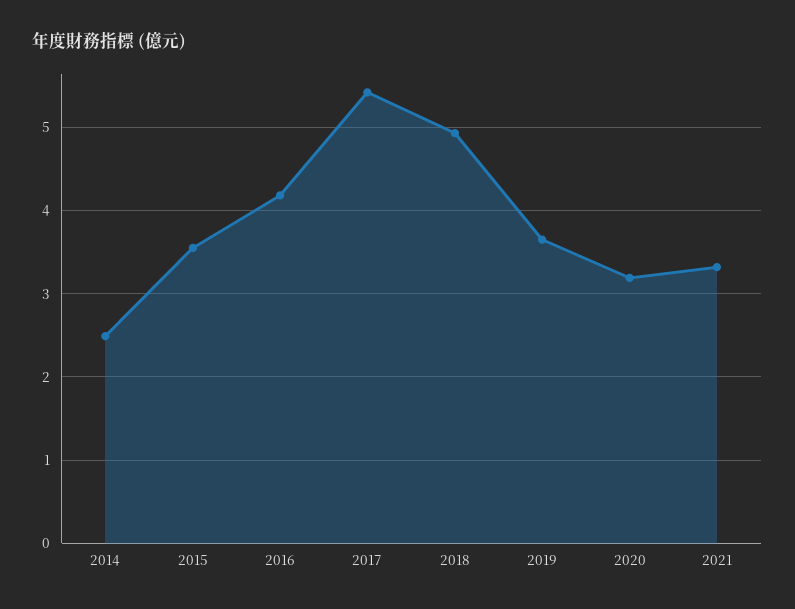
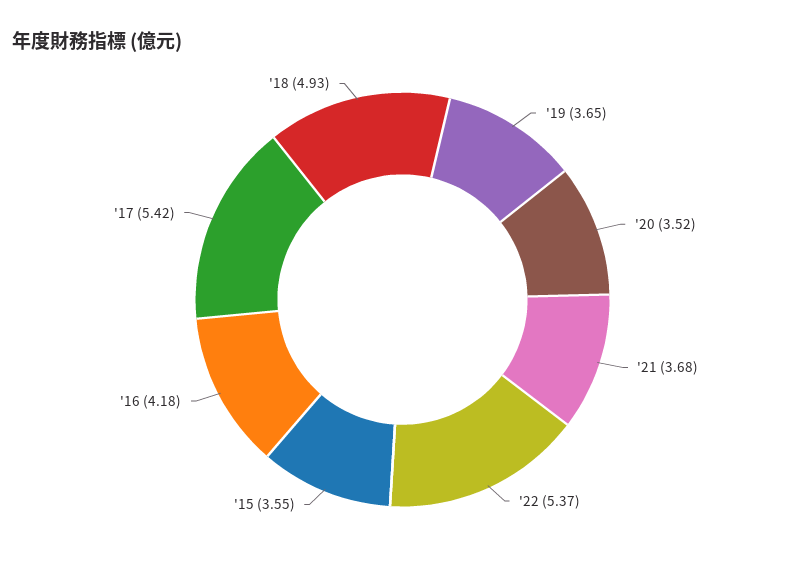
2014: 2.5 -> none
2020: 3.2 -> 3.52
2021: 3.3 -> 3.68
'22: none -> 5.37

